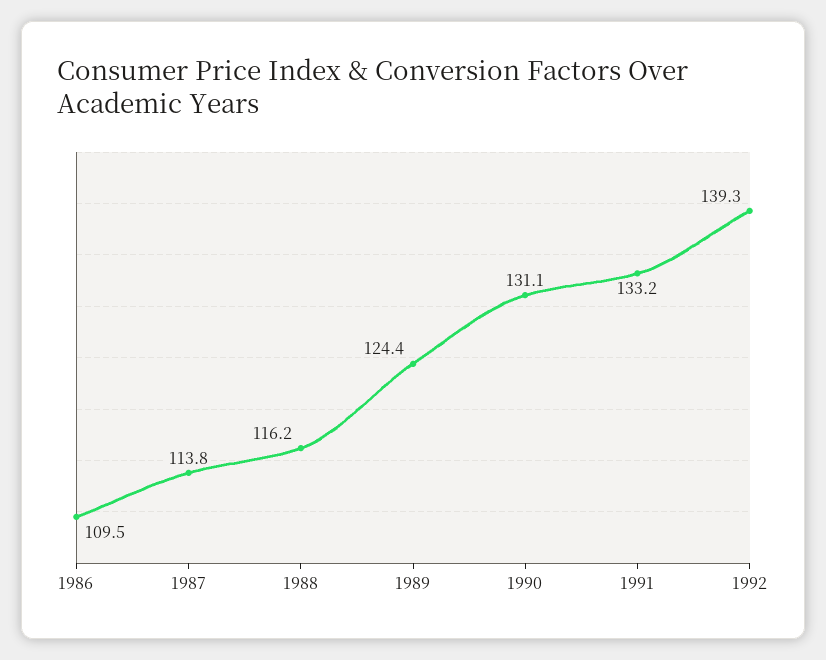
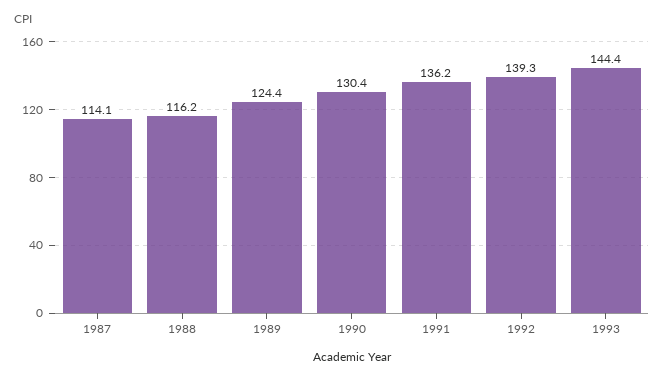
1986: 109.5 -> none
1987: 113.8 -> 114.1
1990: 131.1 -> 130.4
1991: 133.2 -> 136.2
1993: none -> 144.4

